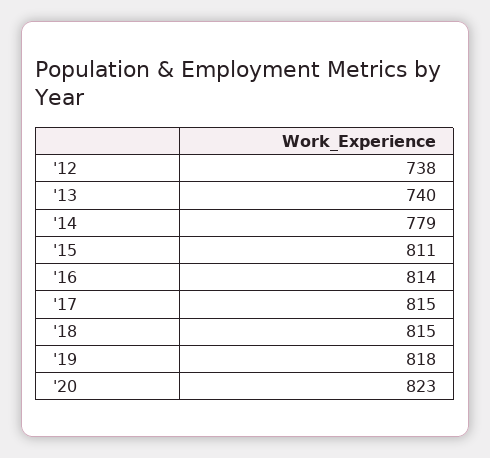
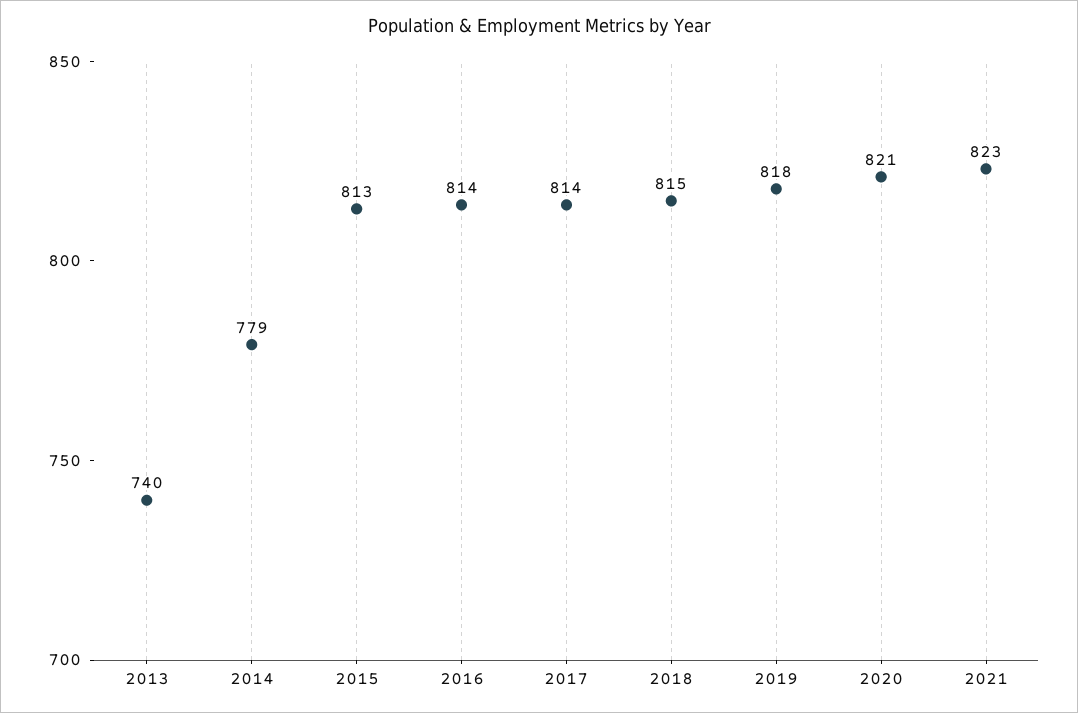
'12: 738 -> none
'15: 811 -> 813
'17: 815 -> 814
'20: 823 -> 821
2021: none -> 823

